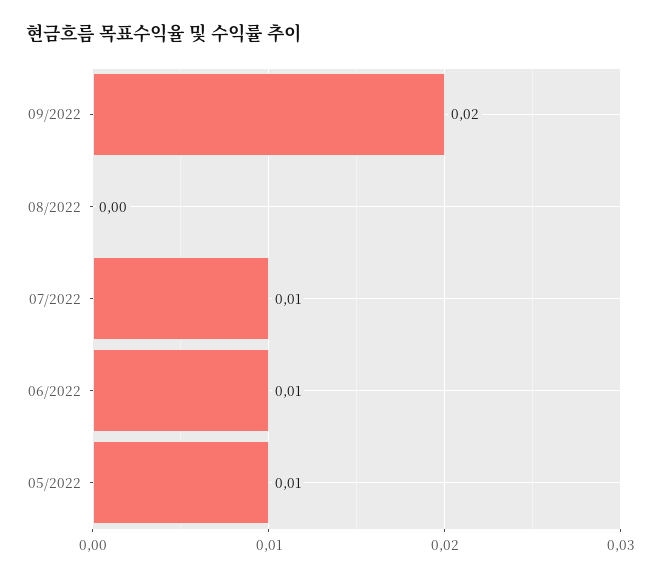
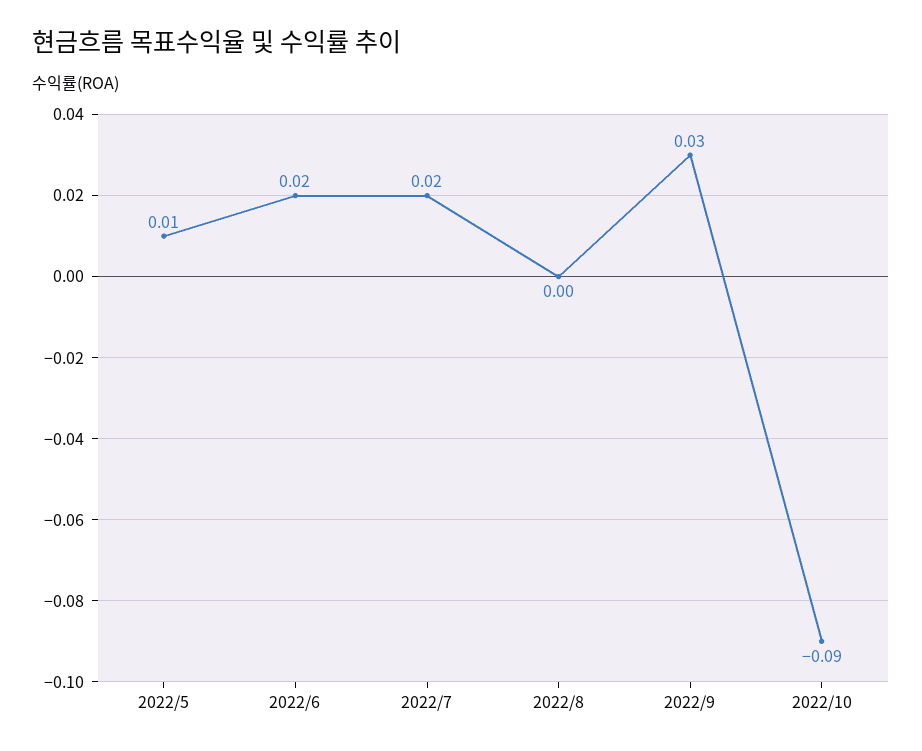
09/2022: 0.02 -> 0.03
07/2022: 0.01 -> 0.02
06/2022: 0.01 -> 0.02
2022/10: none -> -0.09

